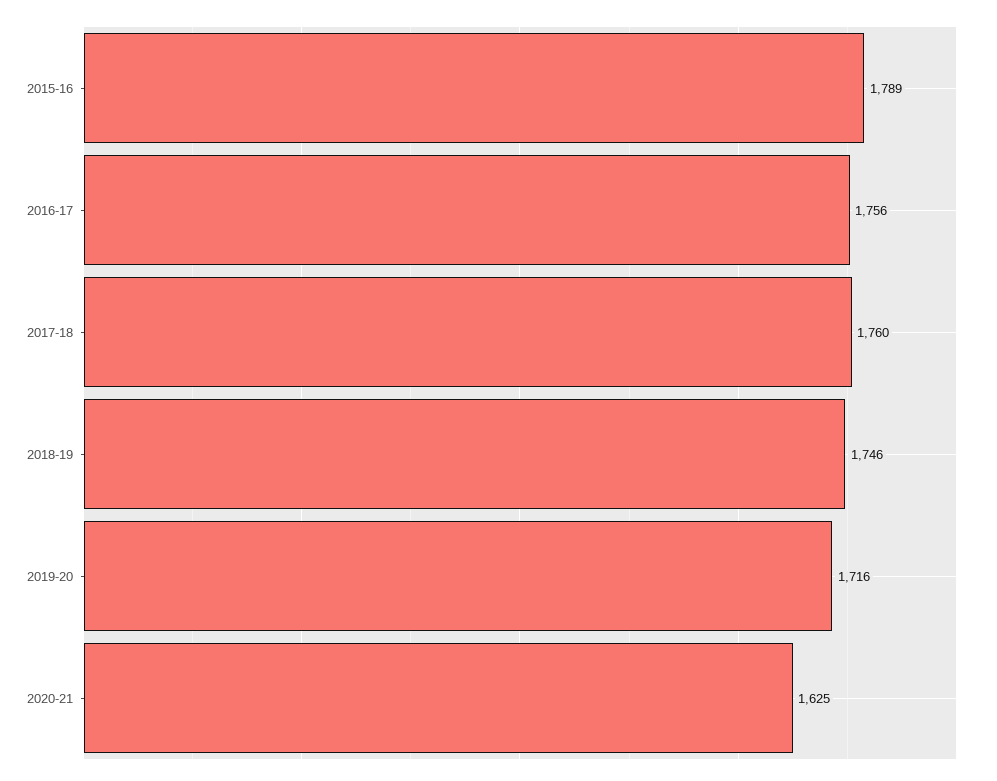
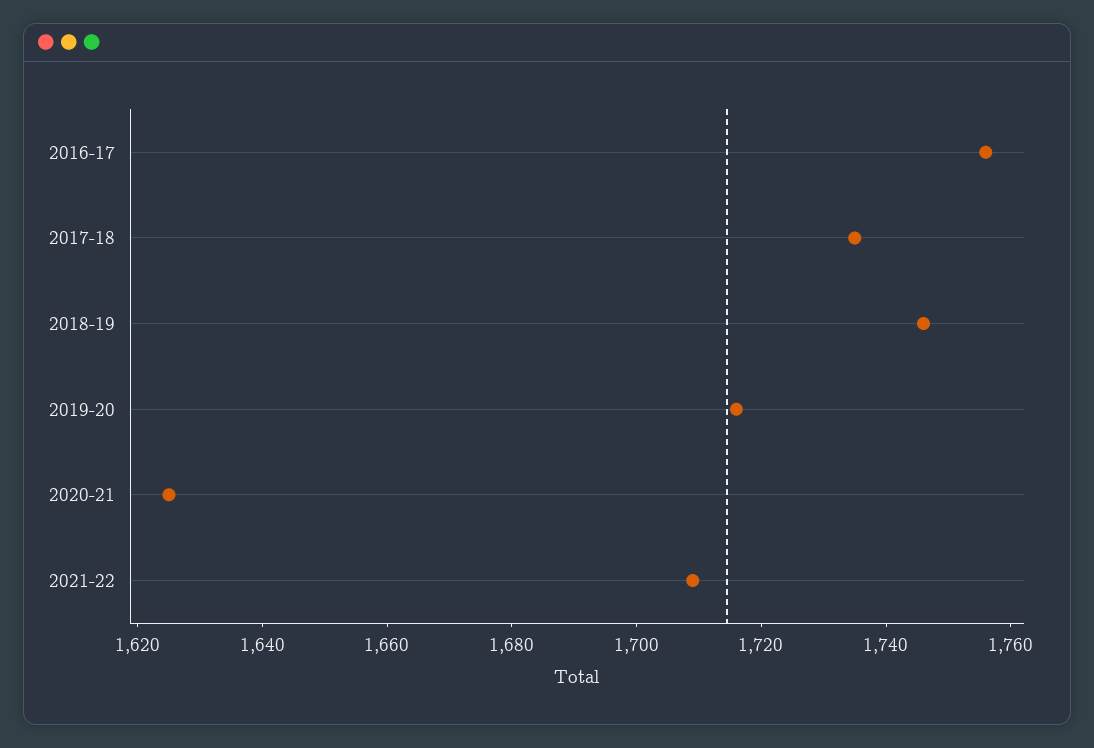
2015-16: 1789 -> none
2017-18: 1760 -> 1735
2021-22: none -> 1710

